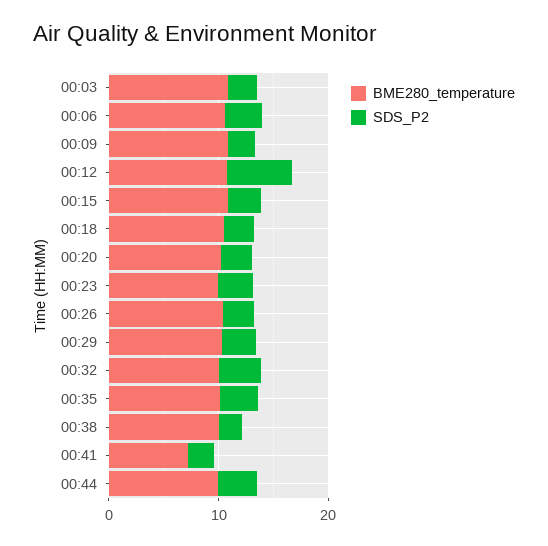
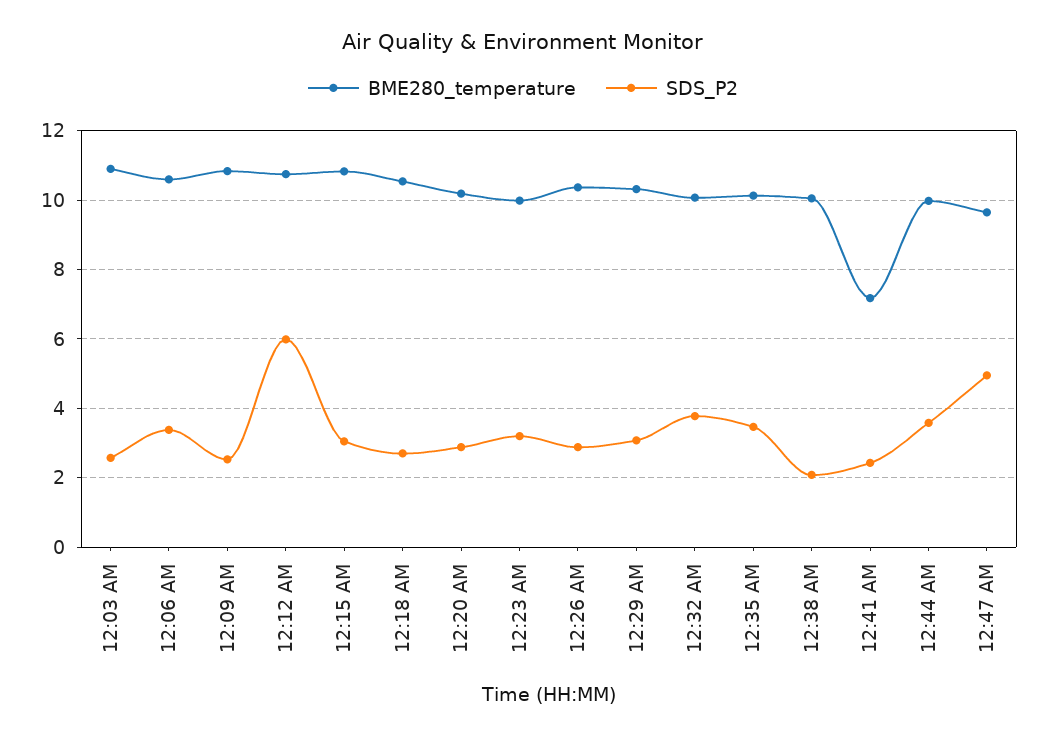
BME280_temperature, 12:47 AM: none -> 9.6
SDS_P2, 12:47 AM: none -> 5

